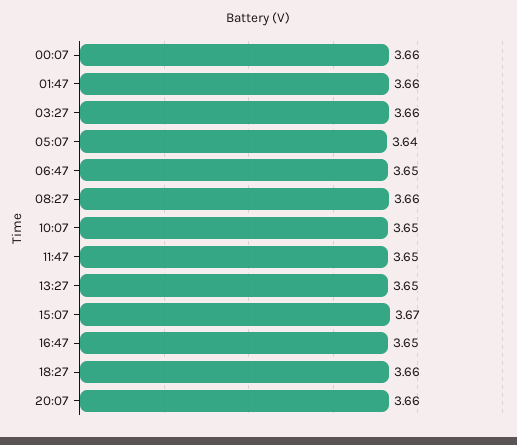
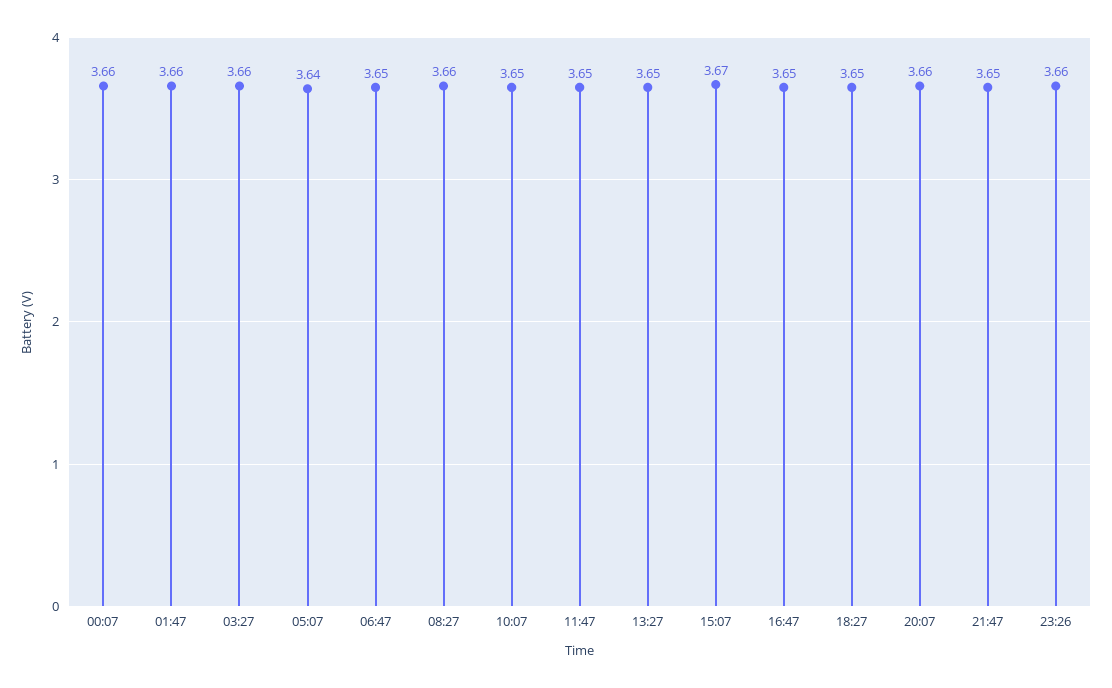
18:27: 3.66 -> 3.65
21:47: none -> 3.65
23:26: none -> 3.66

